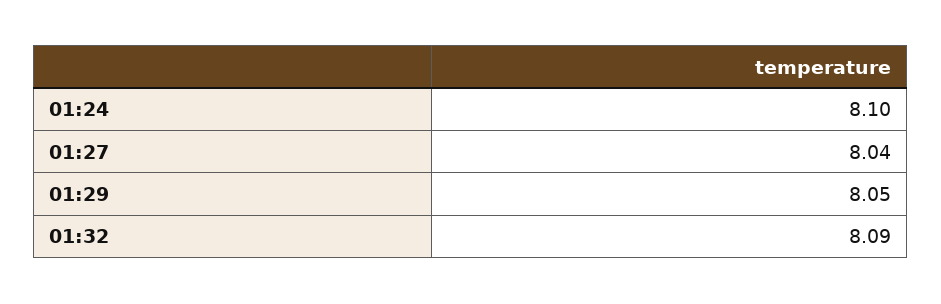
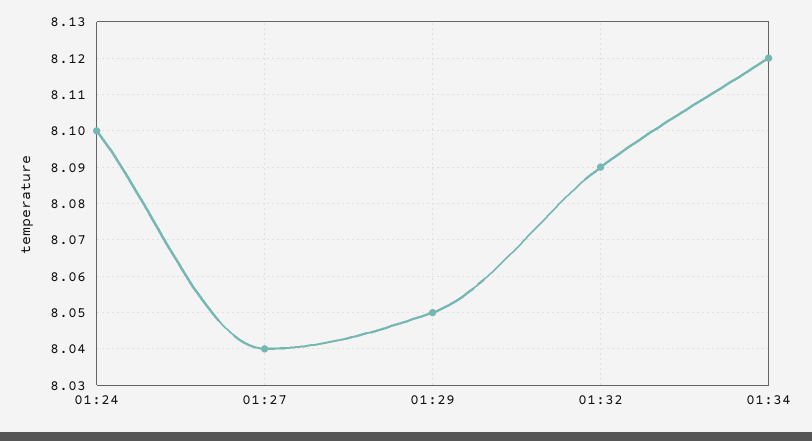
01:34: none -> 8.12

